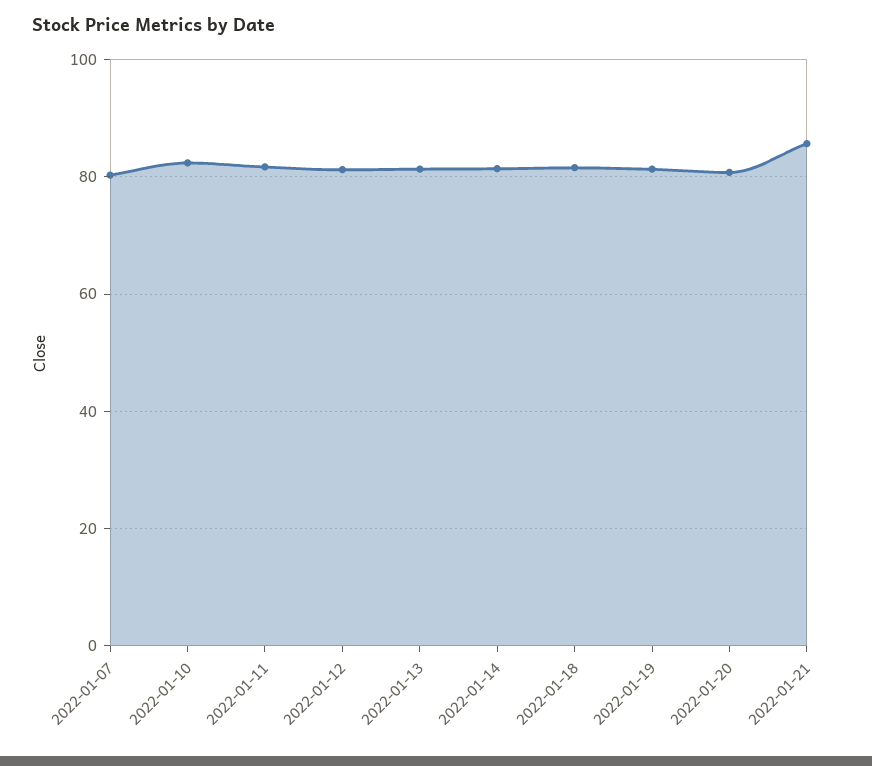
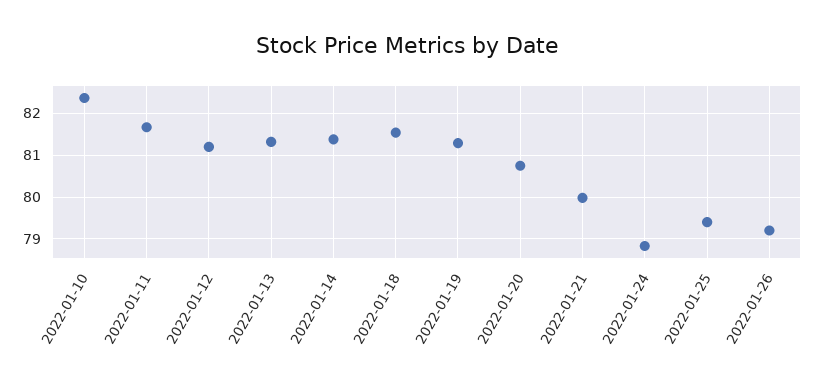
2022-01-07: 80 -> none
2022-01-21: 86 -> 80
2022-01-24: none -> 78.8
2022-01-25: none -> 79.4
2022-01-26: none -> 79.2

